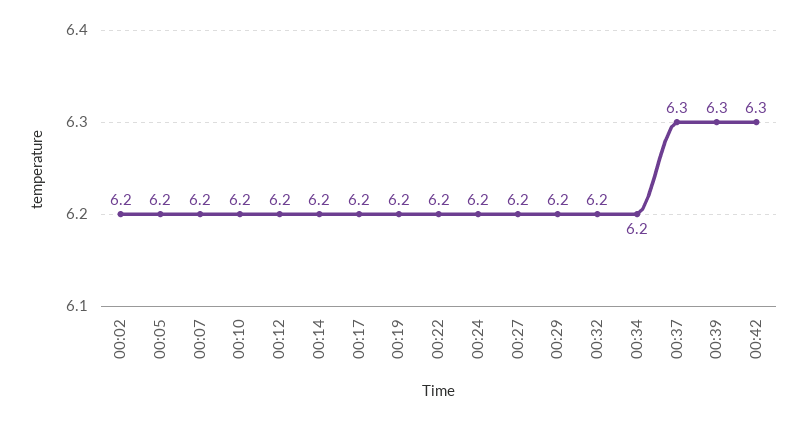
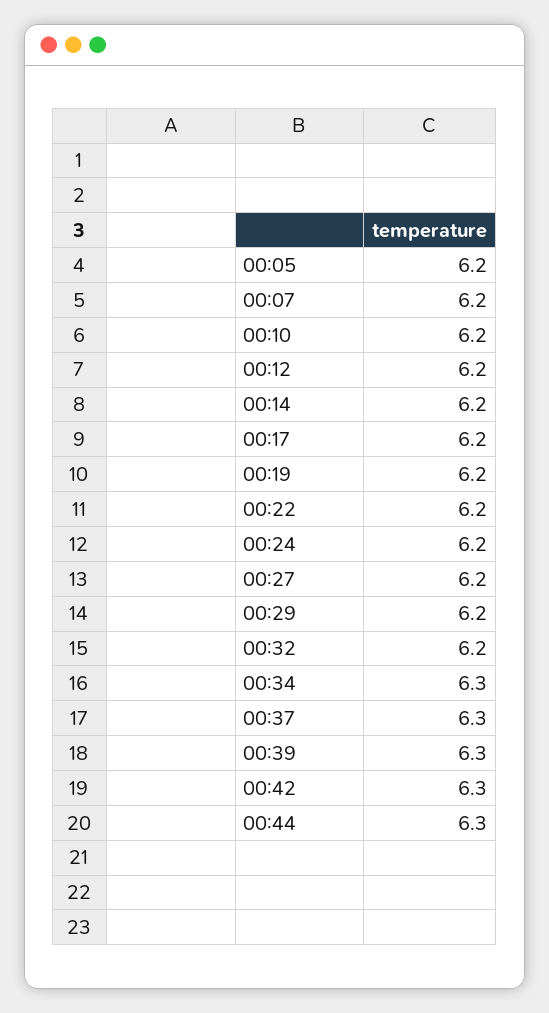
00:02: 6.2 -> none
00:34: 6.2 -> 6.3
00:44: none -> 6.3

